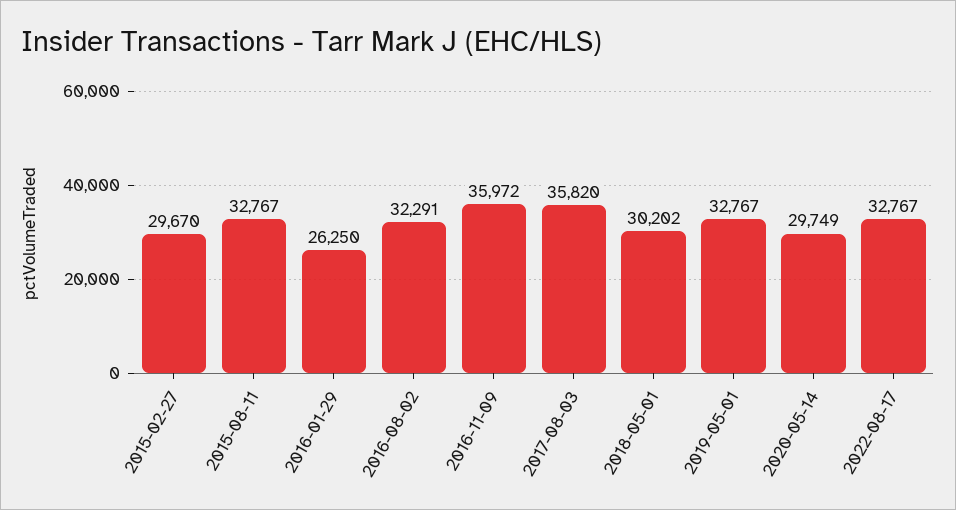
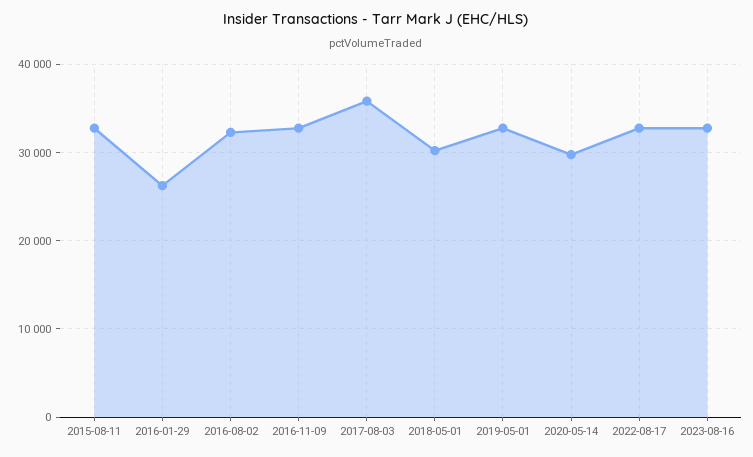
2015-02-27: 29670 -> none
2016-11-09: 35972 -> 33000
2023-08-16: none -> 33000

